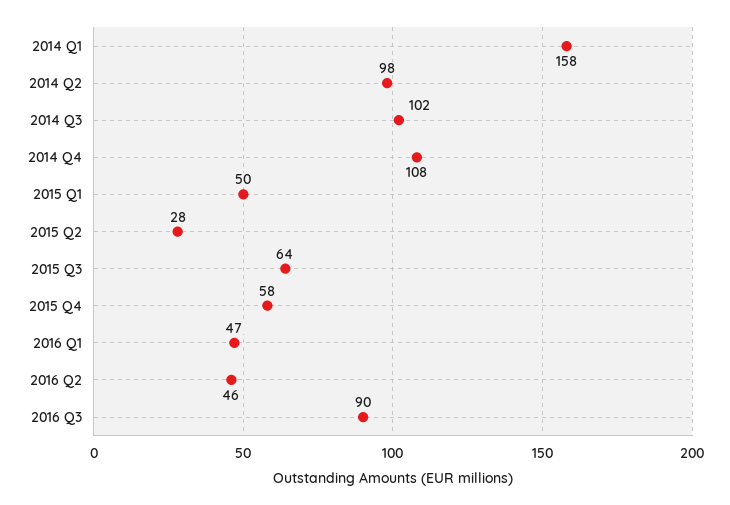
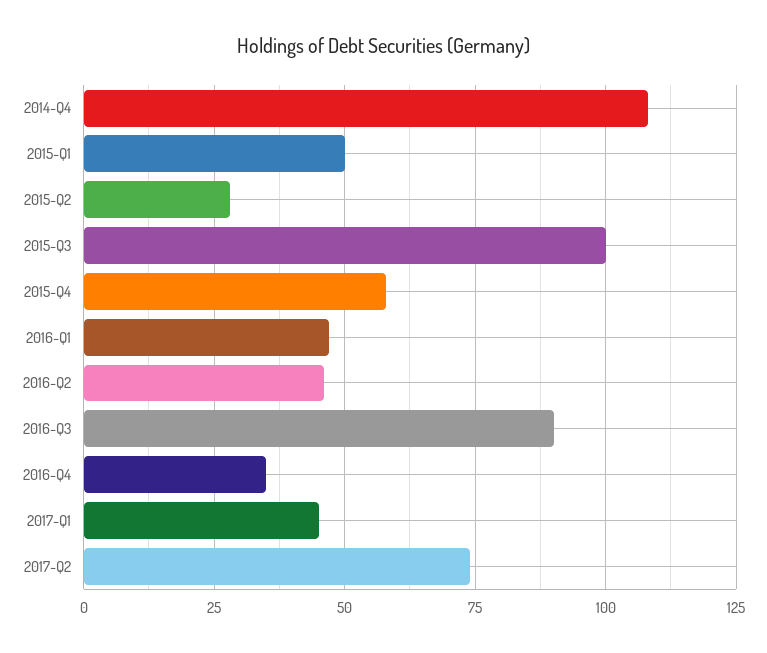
2014 Q1: 158 -> none
2014 Q2: 98 -> none
2014 Q3: 102 -> none
2015 Q3: 64 -> 100
2016-Q4: none -> 35
2017-Q1: none -> 45
2017-Q2: none -> 75

